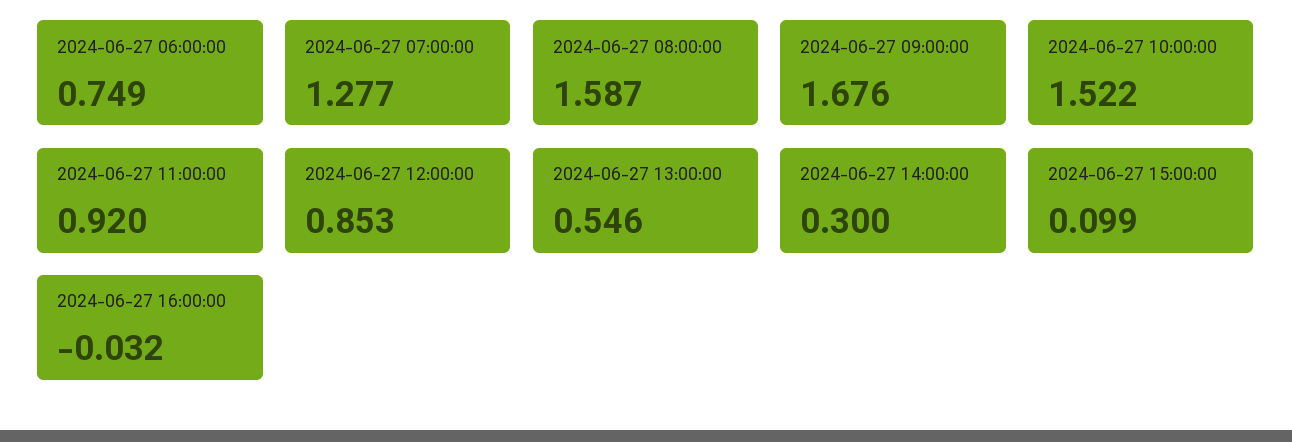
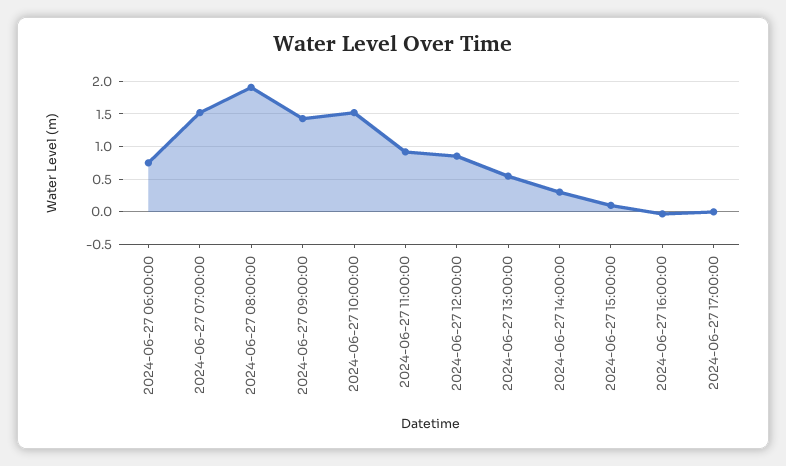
2024-06-27 07:00:00: 1.277 -> 1.5
2024-06-27 08:00:00: 1.587 -> 1.9
2024-06-27 09:00:00: 1.676 -> 1.4
2024-06-27 17:00:00: none -> 0

